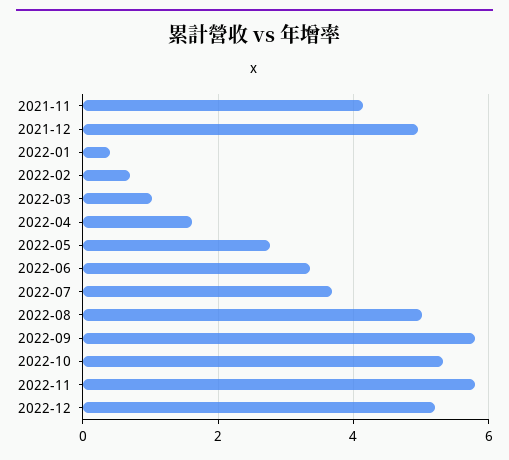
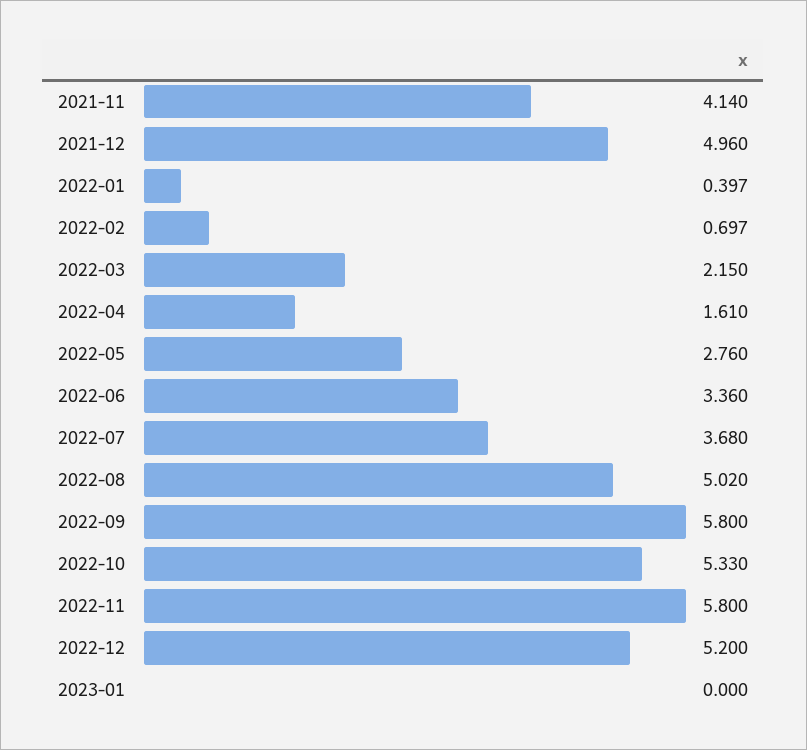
2022-03: 1 -> 2.15
2023-01: none -> 0

